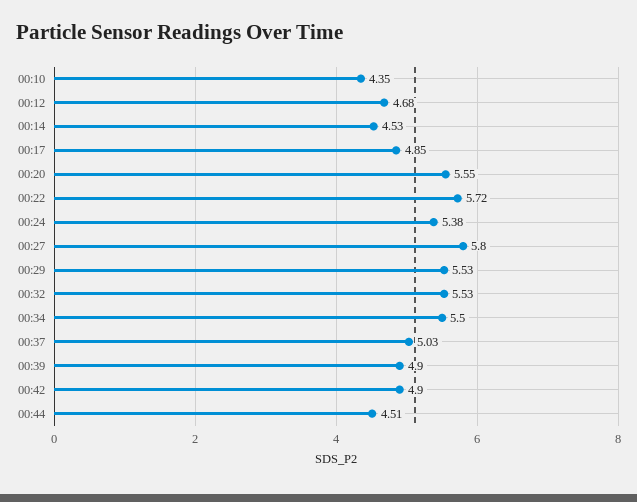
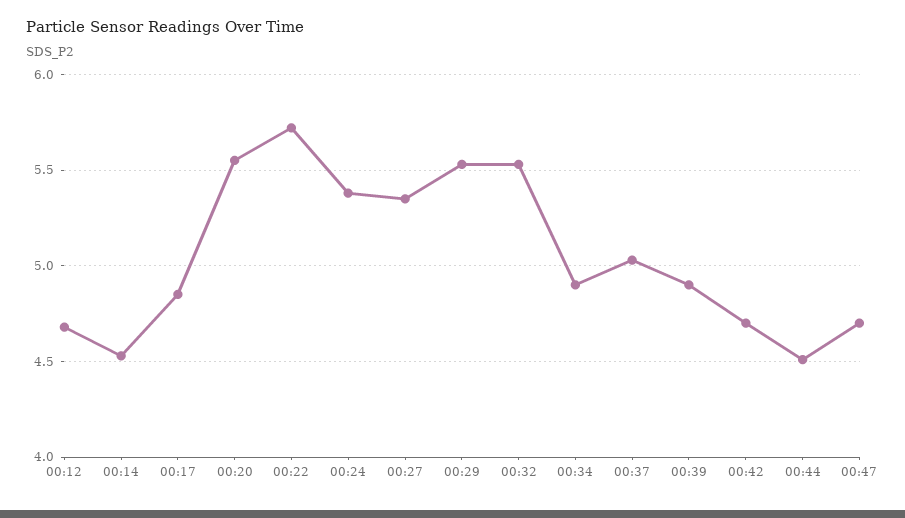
00:10: 4.35 -> none
00:27: 5.8 -> 5.35
00:34: 5.5 -> 4.9
00:42: 4.9 -> 4.7
00:47: none -> 4.7

